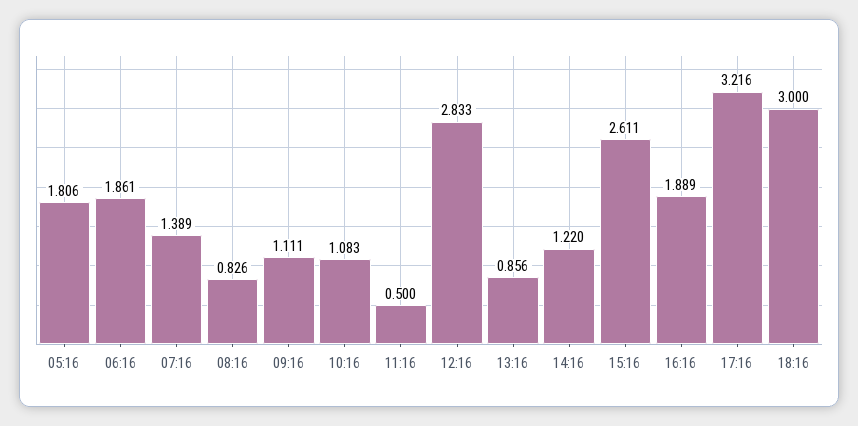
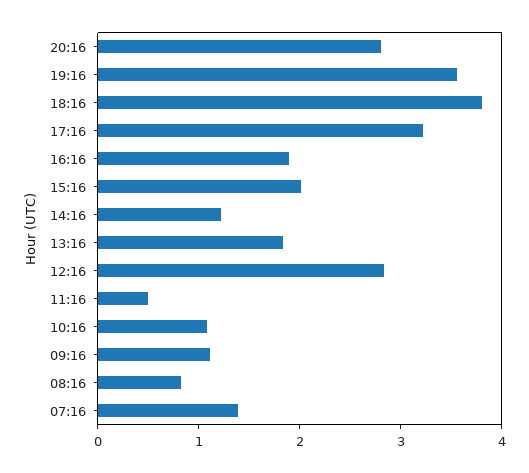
05:16: 1.806 -> none
06:16: 1.861 -> none
13:16: 0.856 -> 1.8
15:16: 2.611 -> 2
18:16: 3 -> 3.8
20:16: none -> 2.8
19:16: none -> 3.6

